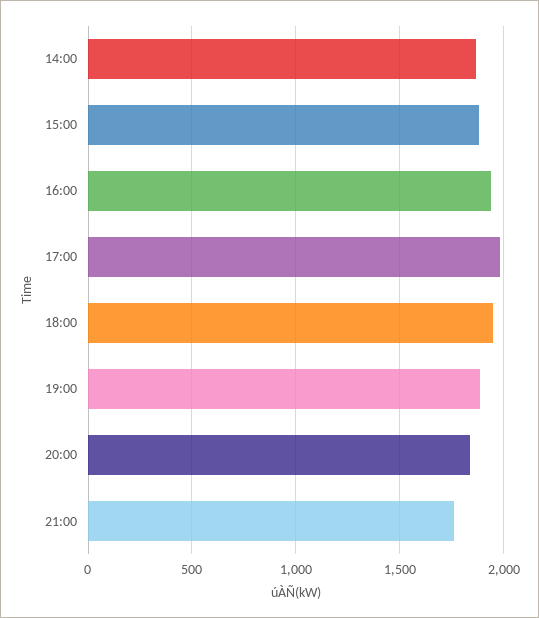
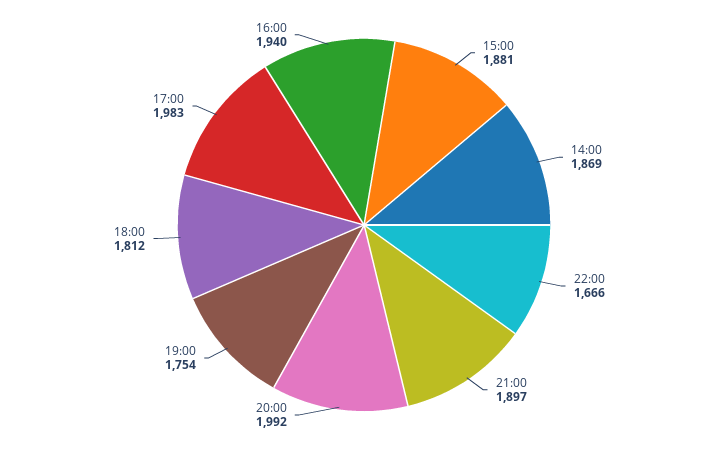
18:00: 1950 -> 1812
19:00: 1900 -> 1754
20:00: 1850 -> 1992
21:00: 1750 -> 1897
22:00: none -> 1666

